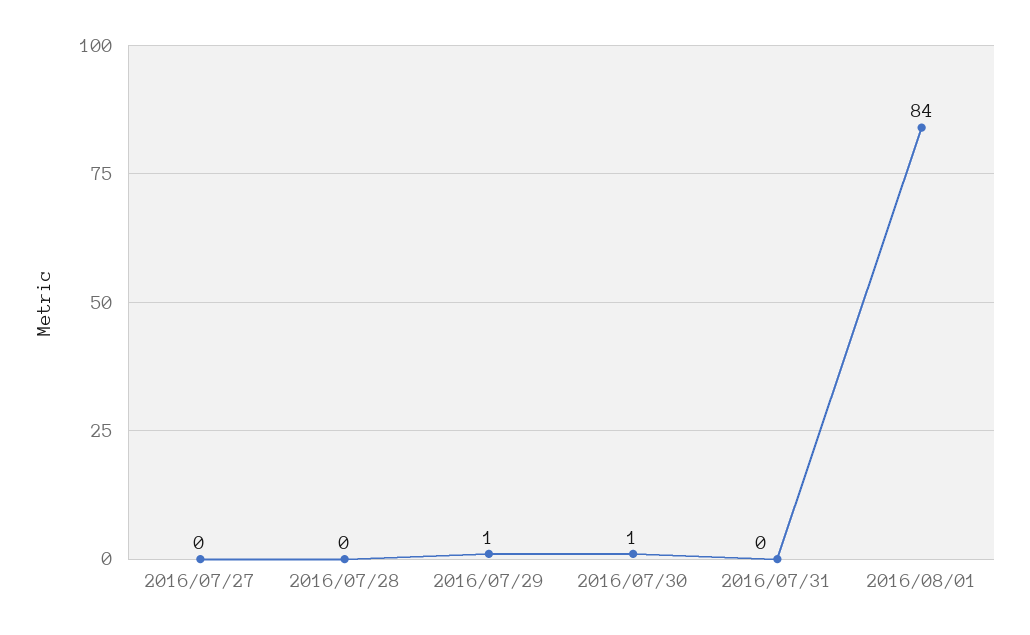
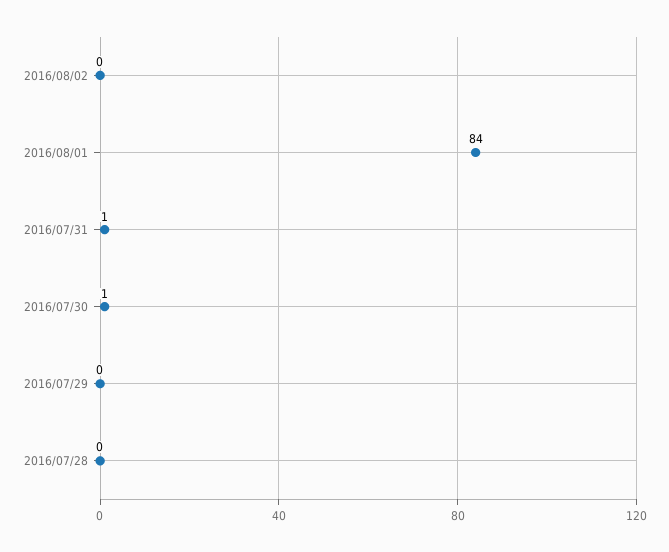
2016/07/27: 0 -> none
2016/07/29: 1 -> 0
2016/07/31: 0 -> 1
2016/08/02: none -> 0

